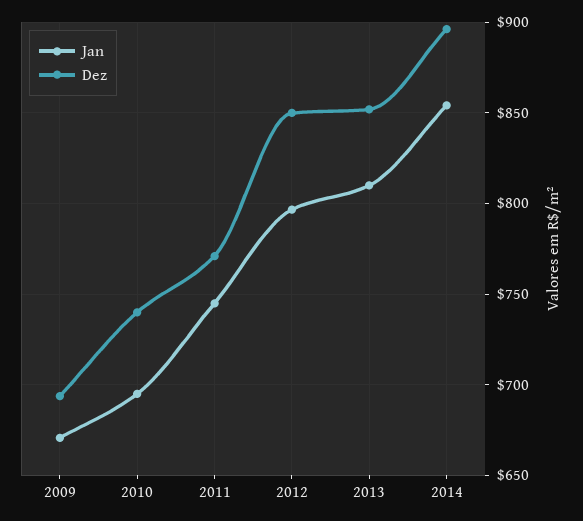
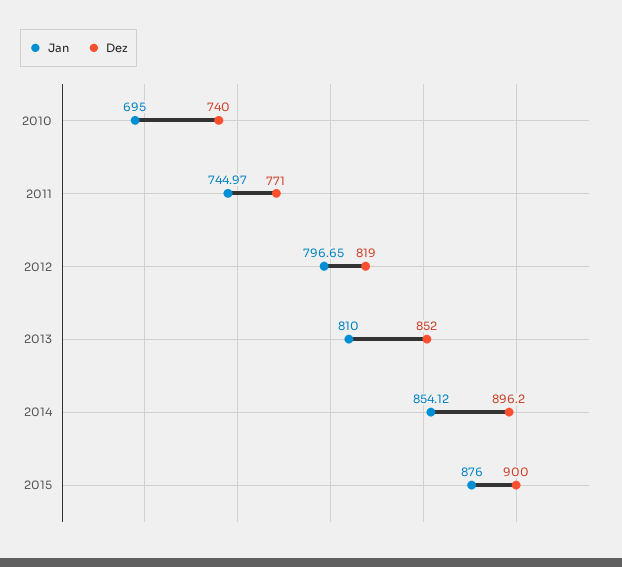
Jan, 2009: 670 -> none
Dez, 2009: 695 -> none
Dez, 2012: 850 -> 819
Jan, 2015: none -> 876
Dez, 2015: none -> 900

